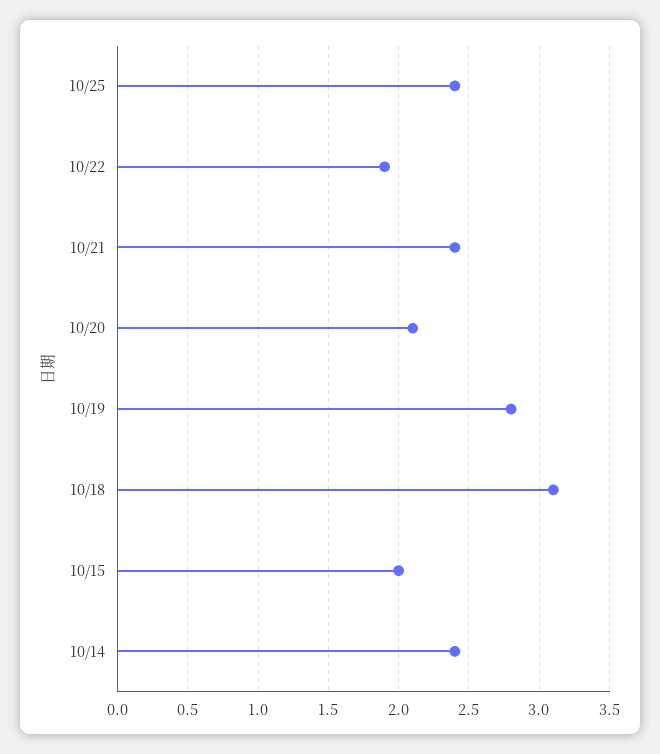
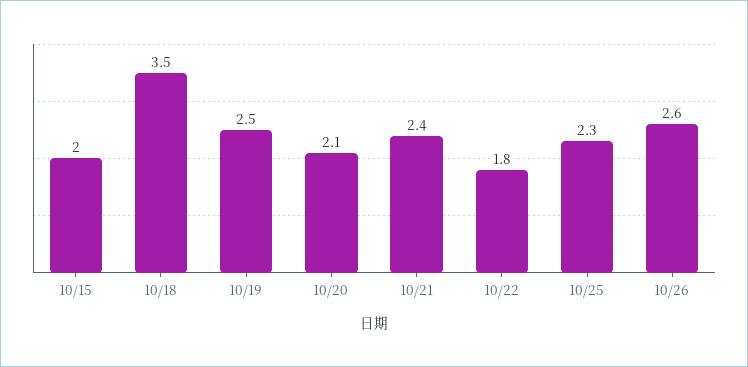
10/25: 2.4 -> 2.3
10/22: 1.9 -> 1.8
10/19: 2.8 -> 2.5
10/18: 3.1 -> 3.5
10/14: 2.4 -> none
10/26: none -> 2.6

